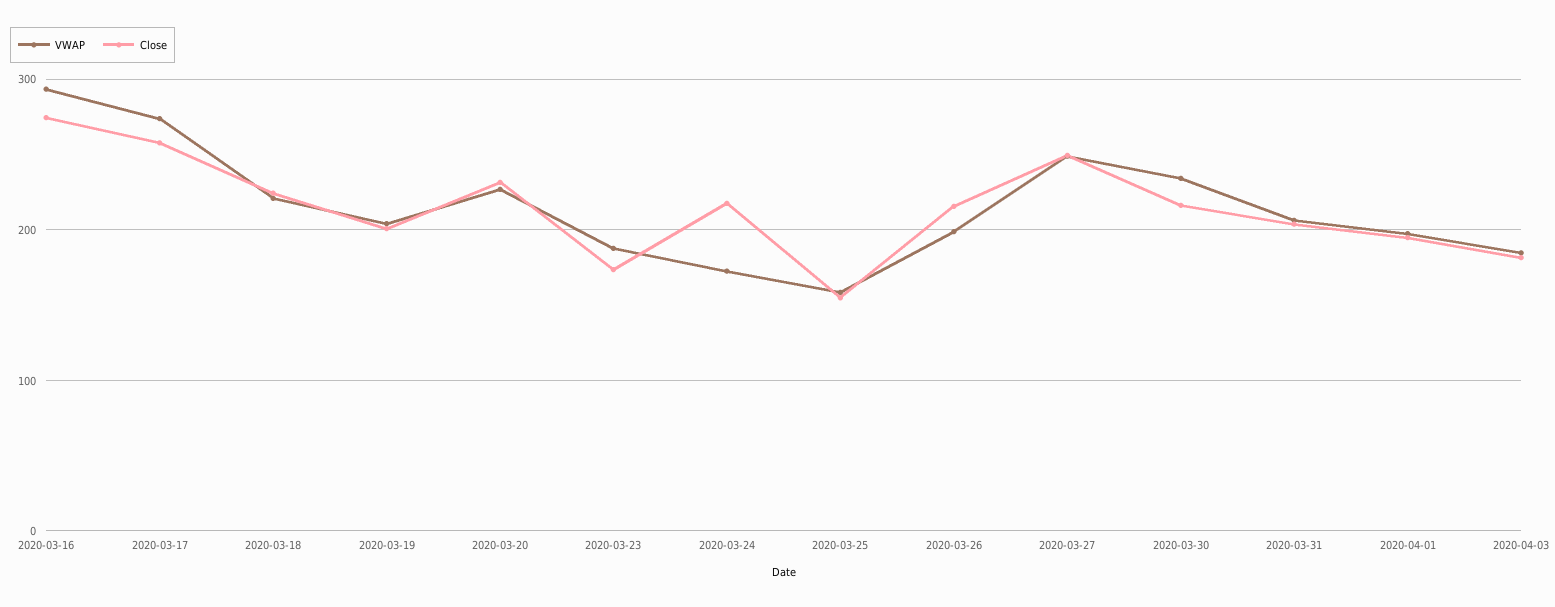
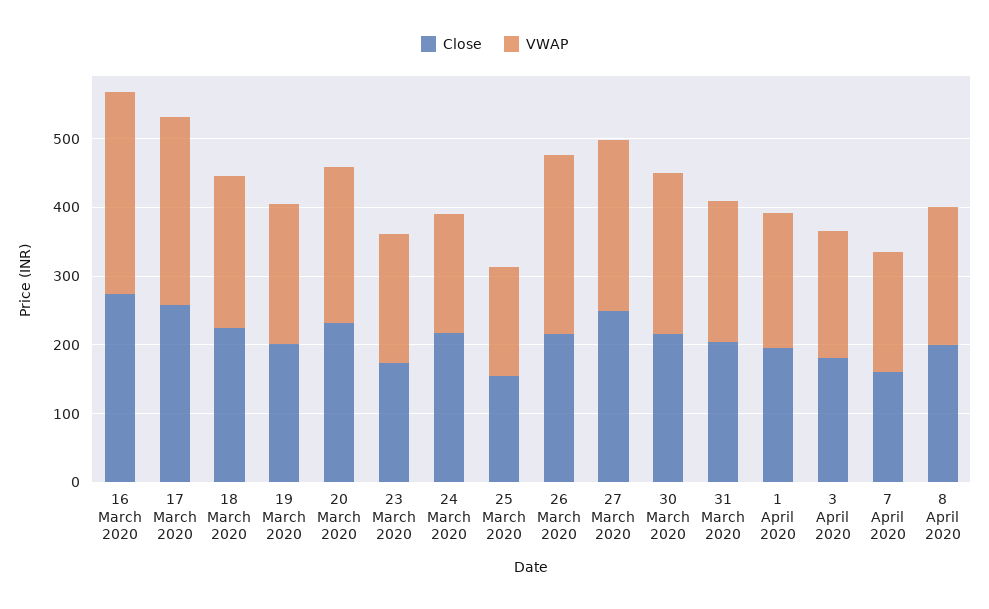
VWAP, 2020-03-26: 200 -> 260
Close, 7 April 2020: none -> 160
VWAP, 7 April 2020: none -> 180
Close, 8 April 2020: none -> 200
VWAP, 8 April 2020: none -> 200

